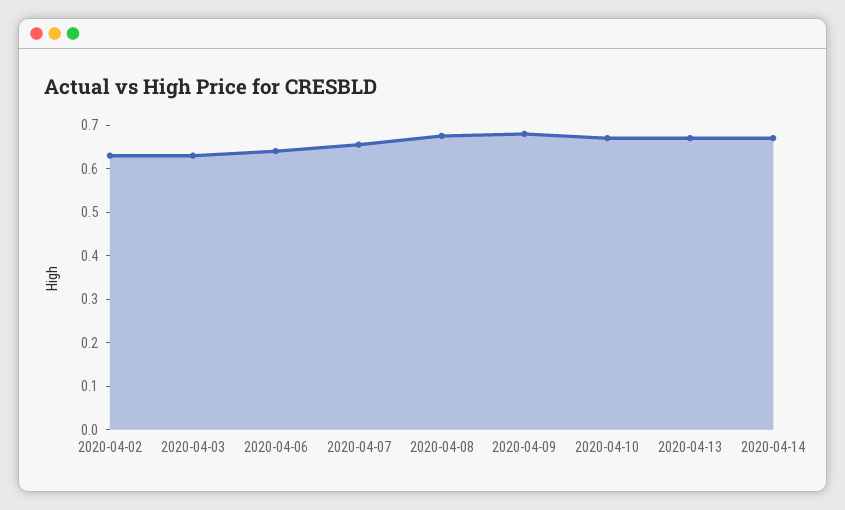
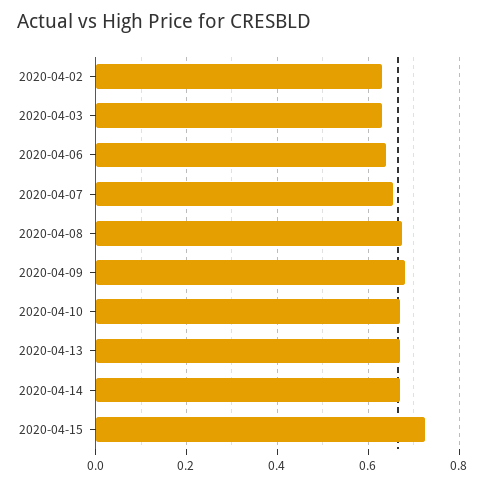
2020-04-15: none -> 0.72

